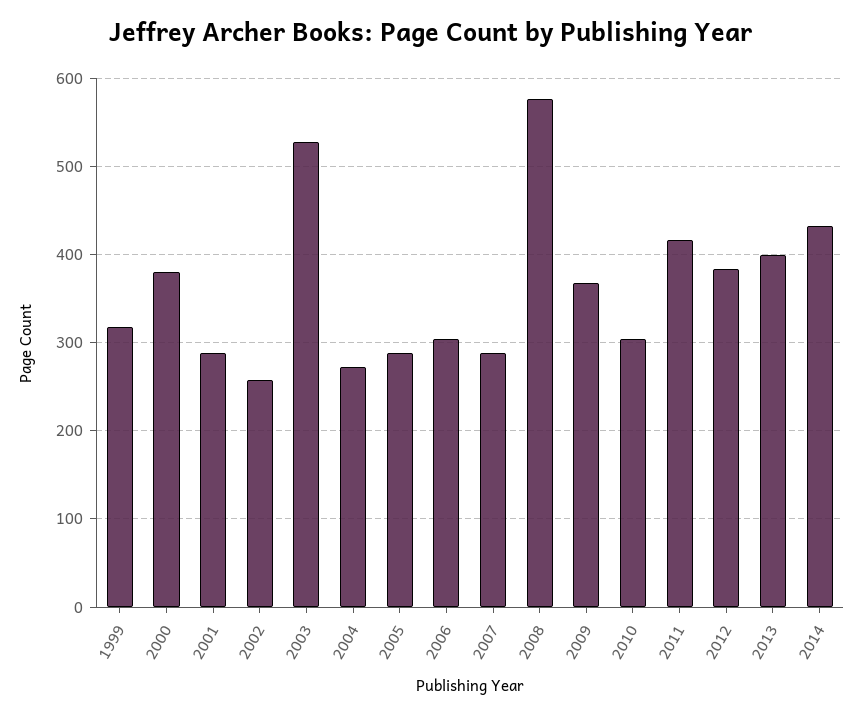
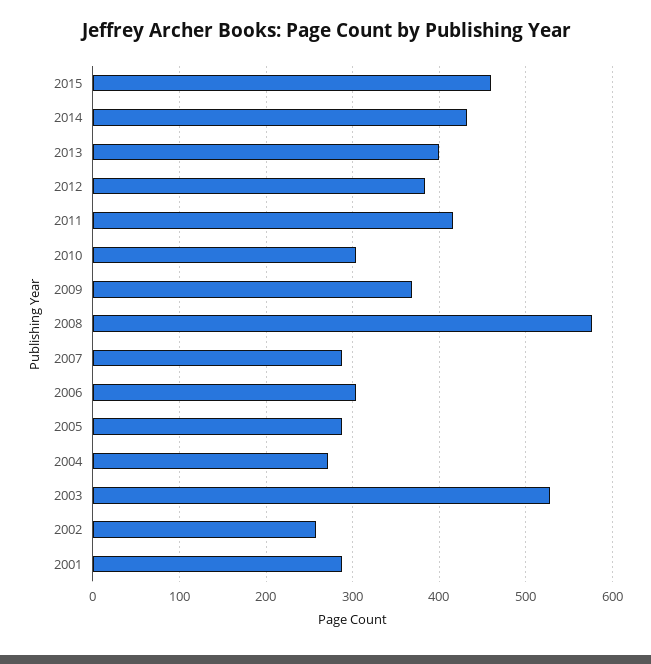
1999: 320 -> none
2000: 380 -> none
2015: none -> 460

